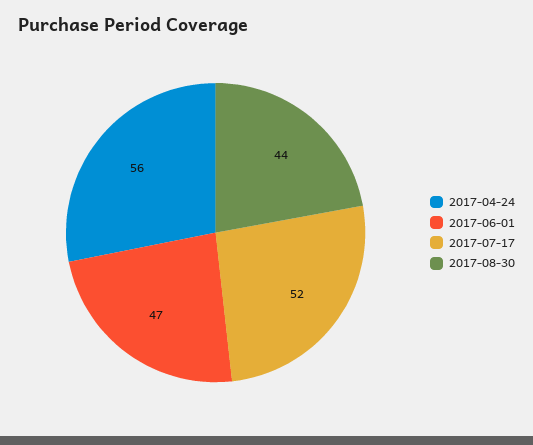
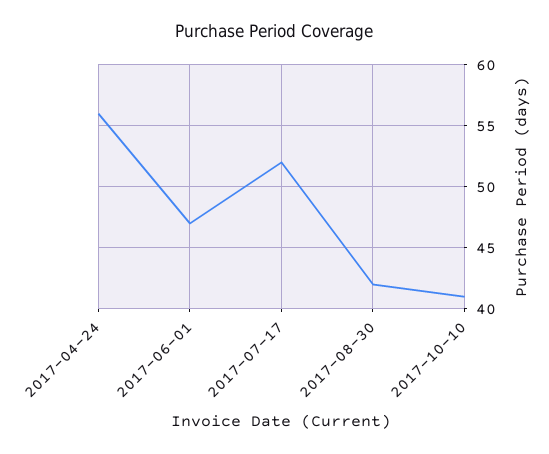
2017-08-30: 44 -> 42
2017-10-10: none -> 41

